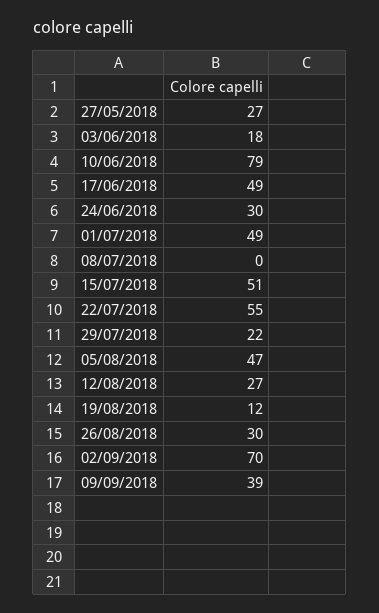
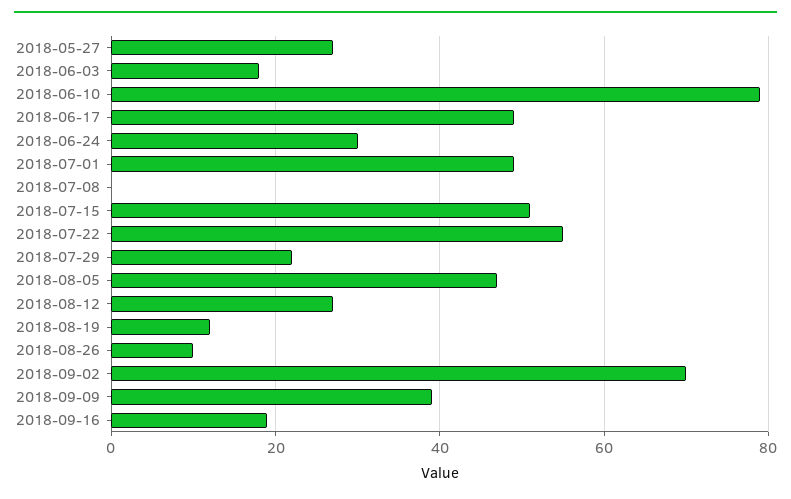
26/08/2018: 30 -> 10
2018-09-16: none -> 20

